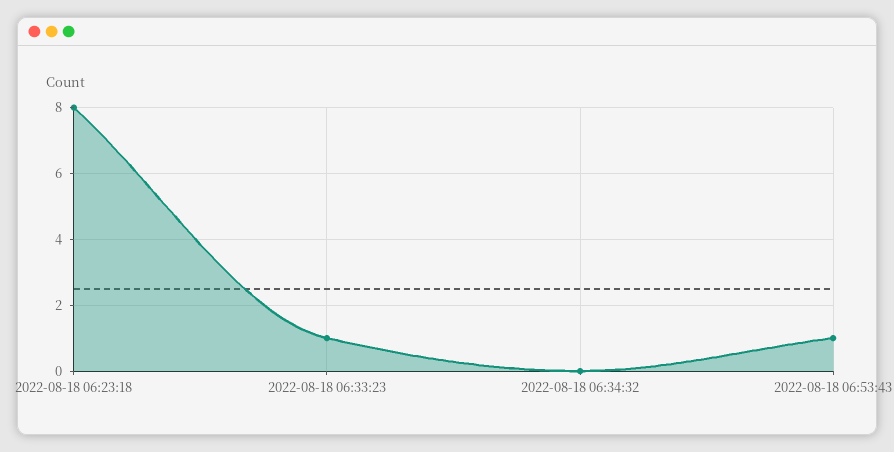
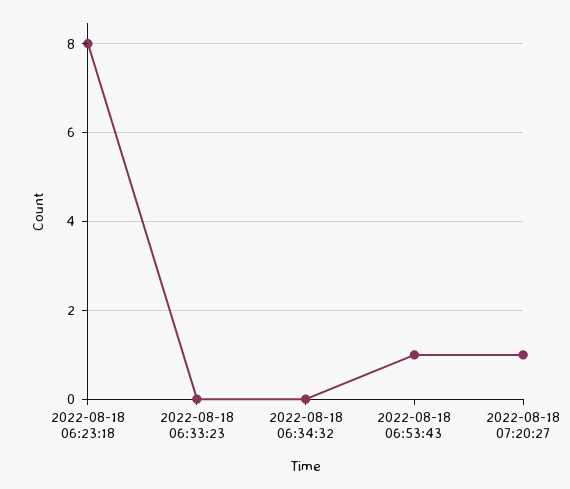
2022-08-18 06:33:23: 1 -> 0
2022-08-18 07:20:27: none -> 1

